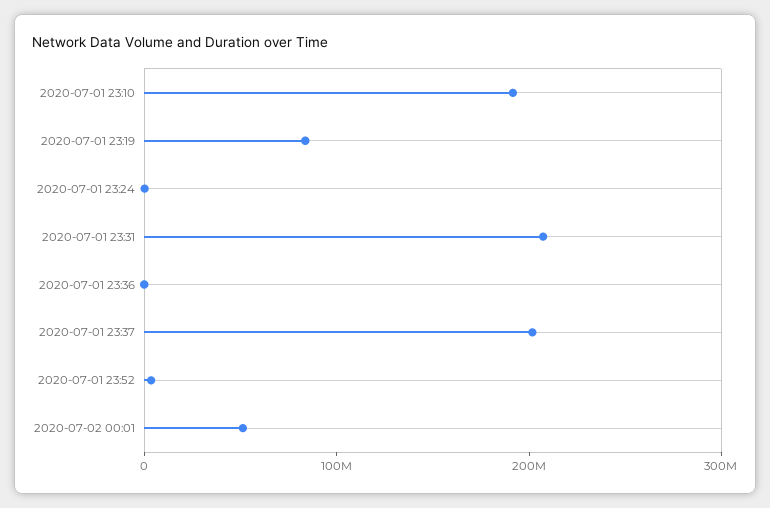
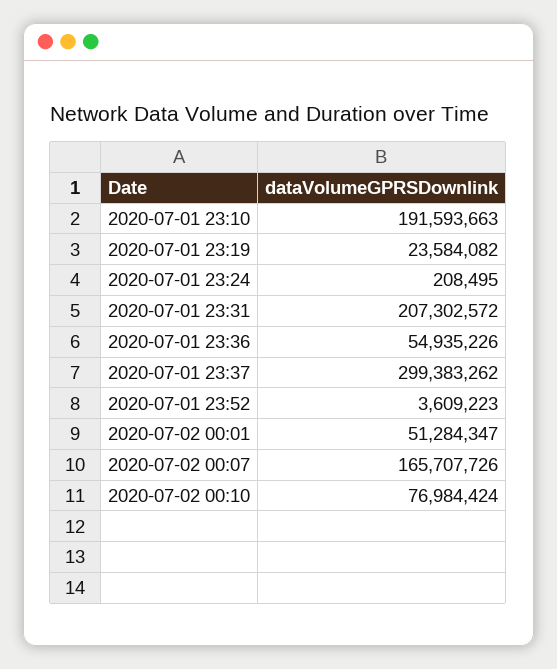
2020-07-01 23:19: 80000000 -> 23584082
2020-07-01 23:36: 0 -> 54935226
2020-07-01 23:37: 200000000 -> 299383262
2020-07-02 00:07: none -> 165707726
2020-07-02 00:10: none -> 76984424

